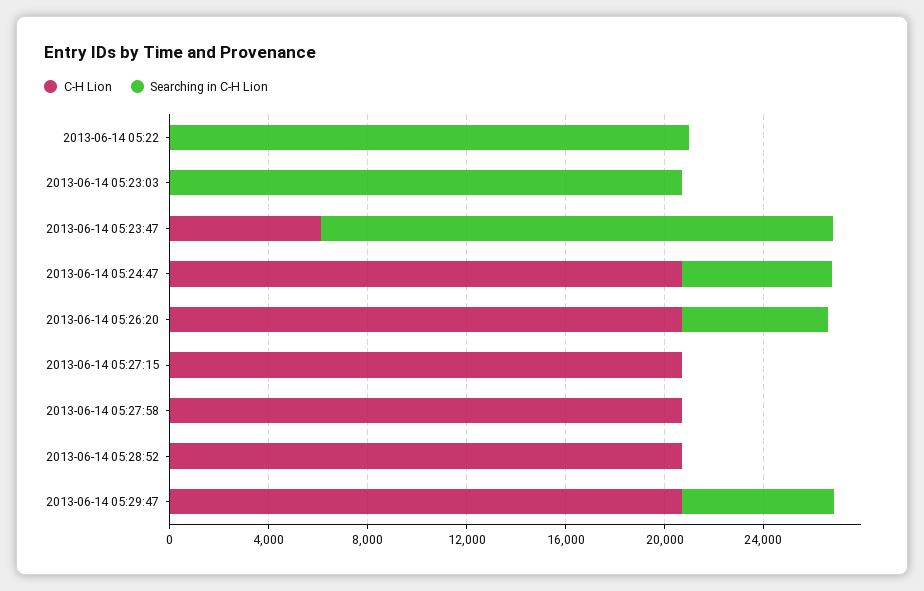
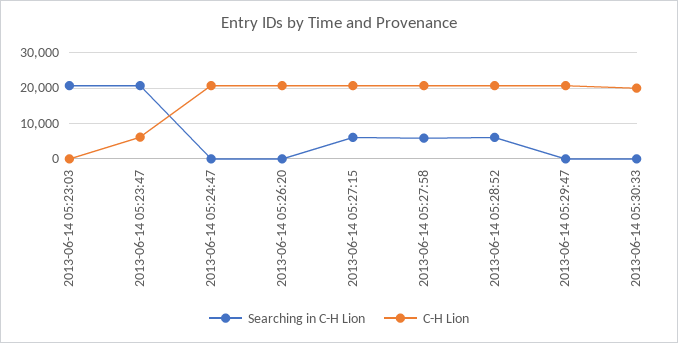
C-H Lion, 2013-06-14 05:22: 0 -> none
Searching in C-H Lion, 2013-06-14 05:22: 21000 -> none
Searching in C-H Lion, 2013-06-14 05:24:47: 6000 -> 0
Searching in C-H Lion, 2013-06-14 05:26:20: 6000 -> 0
Searching in C-H Lion, 2013-06-14 05:27:15: 0 -> 6000
Searching in C-H Lion, 2013-06-14 05:27:58: 0 -> 6000
Searching in C-H Lion, 2013-06-14 05:28:52: 0 -> 6000
Searching in C-H Lion, 2013-06-14 05:29:47: 6000 -> 0
Searching in C-H Lion, 2013-06-14 05:30:33: none -> 0
C-H Lion, 2013-06-14 05:30:33: none -> 20000

